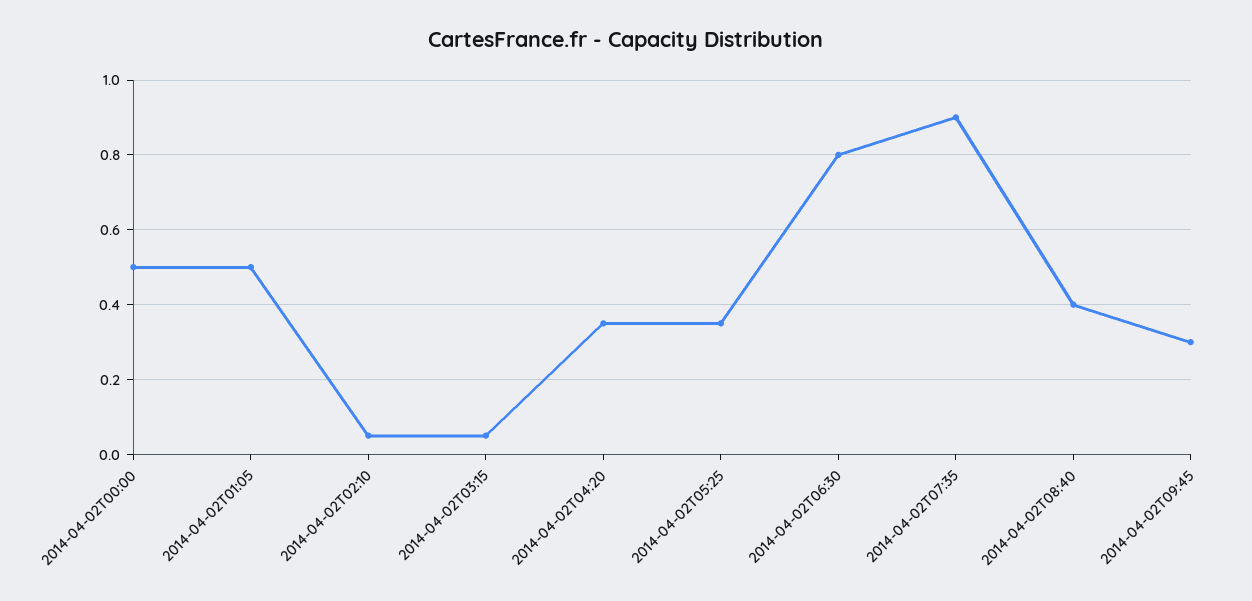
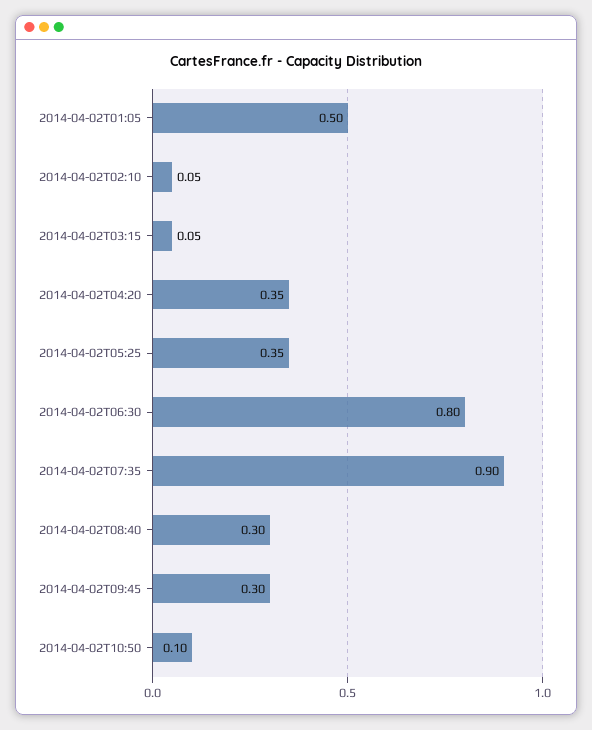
2014-04-02T00:00: 0.5 -> none
2014-04-02T08:40: 0.4 -> 0.3
2014-04-02T10:50: none -> 0.1

